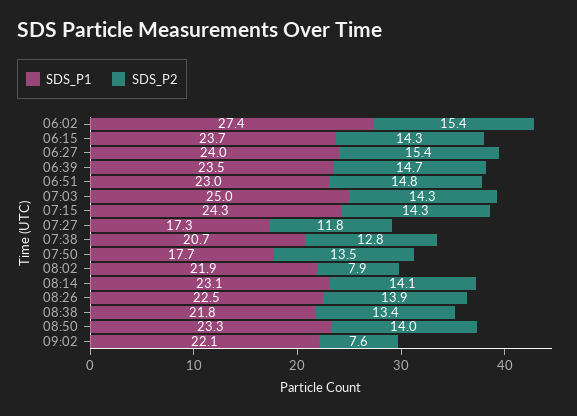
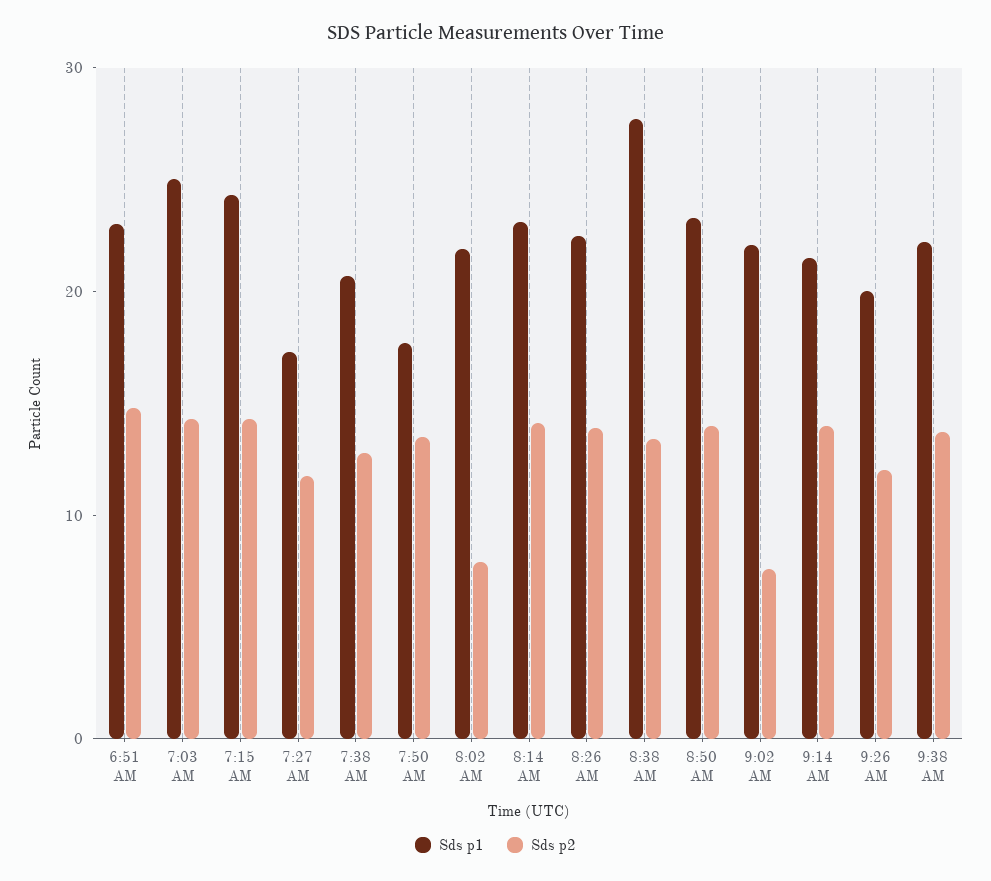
SDS_P1, 06:02: 27.4 -> none
SDS_P2, 06:02: 15.4 -> none
SDS_P1, 06:15: 23.7 -> none
SDS_P2, 06:15: 14.3 -> none
SDS_P1, 06:27: 24 -> none
SDS_P2, 06:27: 15.4 -> none
SDS_P1, 06:39: 23.5 -> none
SDS_P2, 06:39: 14.7 -> none
SDS_P1, 08:38: 21.8 -> 28
SDS_P1, 9:14 AM: none -> 22
SDS_P2, 9:14 AM: none -> 14
SDS_P1, 9:26 AM: none -> 20
SDS_P2, 9:26 AM: none -> 12
SDS_P1, 9:38 AM: none -> 22
SDS_P2, 9:38 AM: none -> 14

